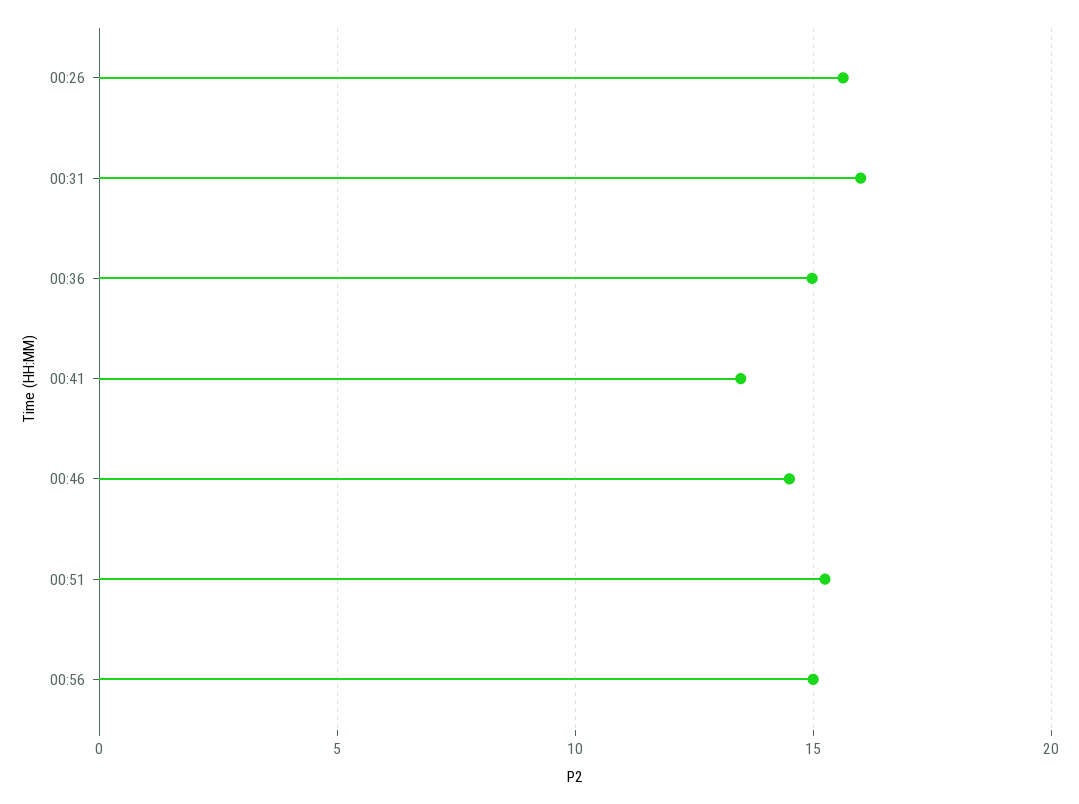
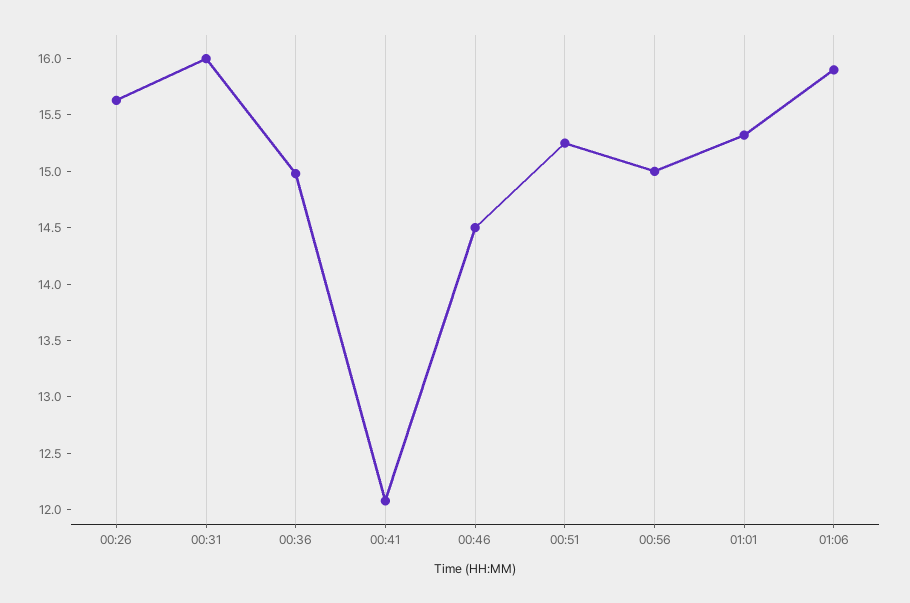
00:41: 13.5 -> 12.1
01:01: none -> 15.3
01:06: none -> 15.9

